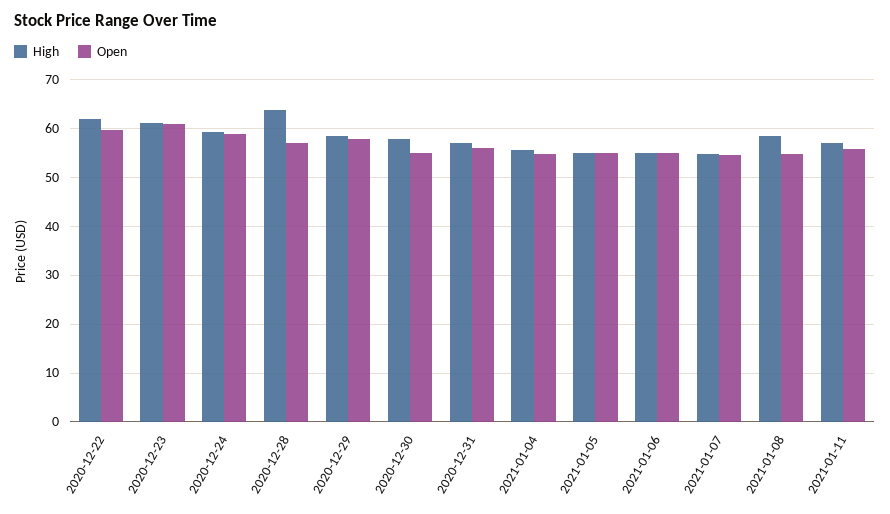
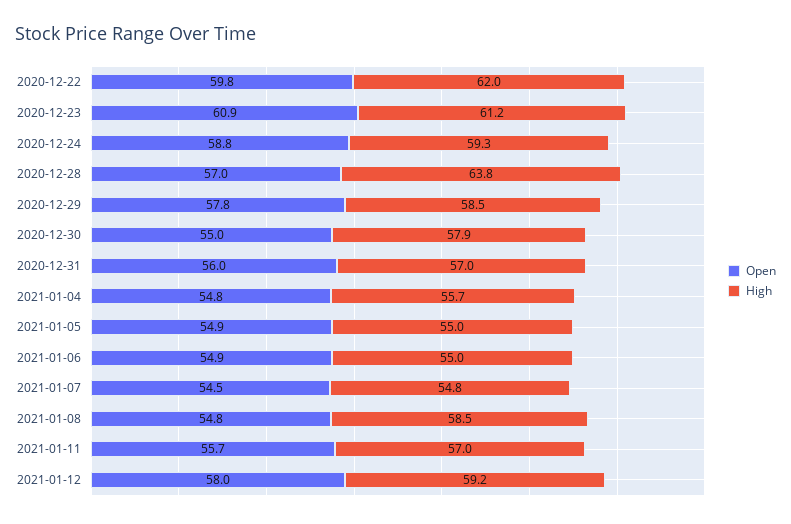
Open, 2021-01-12: none -> 58
High, 2021-01-12: none -> 59.2

